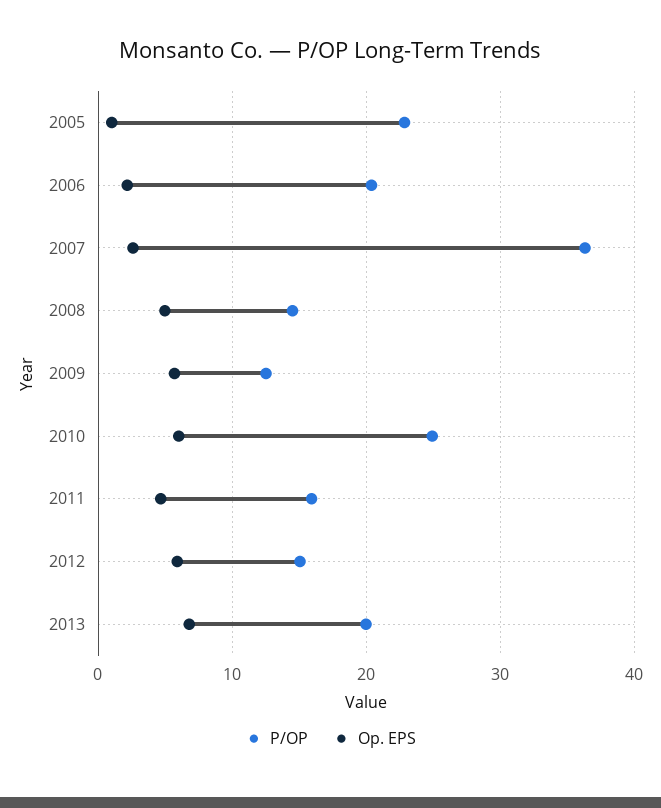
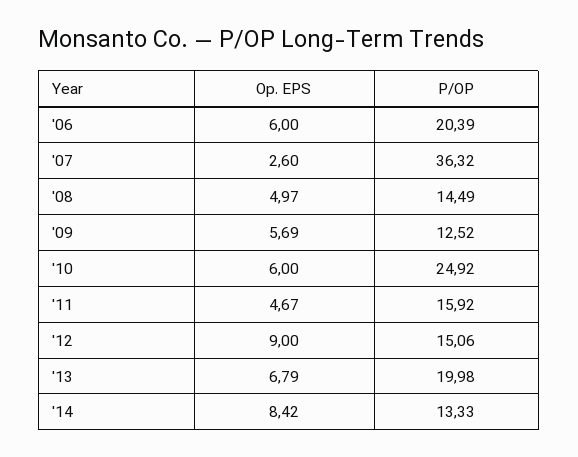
P/OP, 2005: 23 -> none
Op. EPS, 2005: 1 -> none
Op. EPS, 2006: 2 -> 6
Op. EPS, 2012: 6 -> 9
Op. EPS, '14: none -> 8.42
P/OP, '14: none -> 13.33

